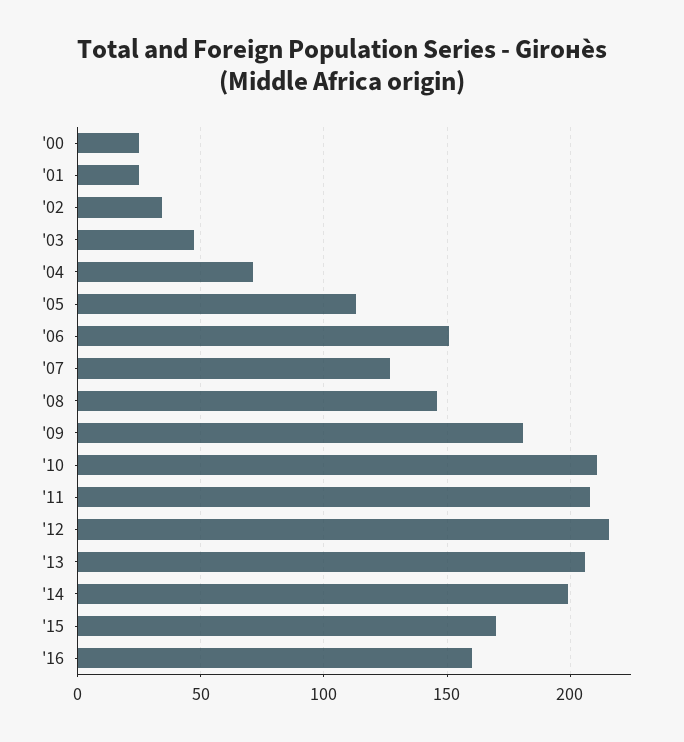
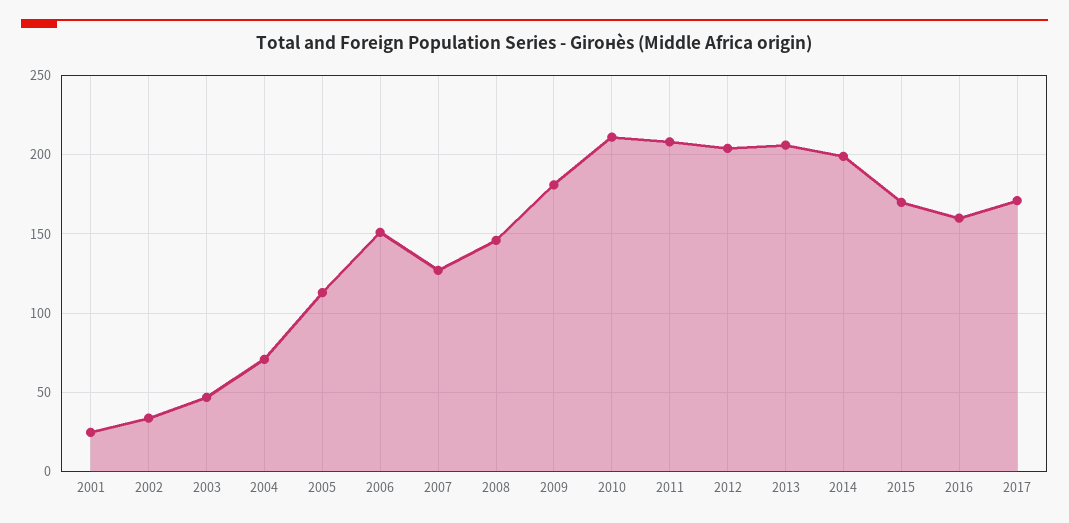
'00: 25 -> none
'12: 215 -> 205
2017: none -> 170

